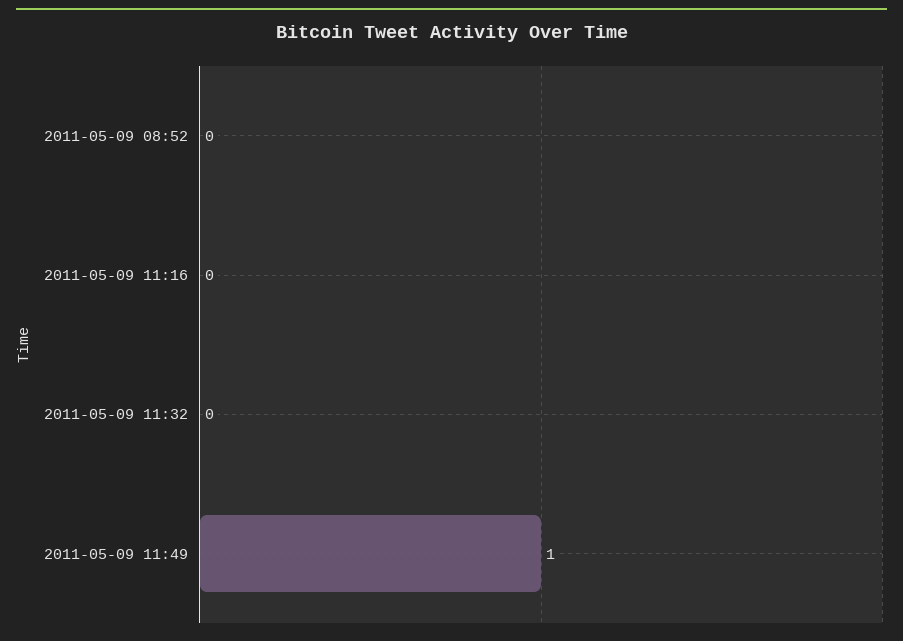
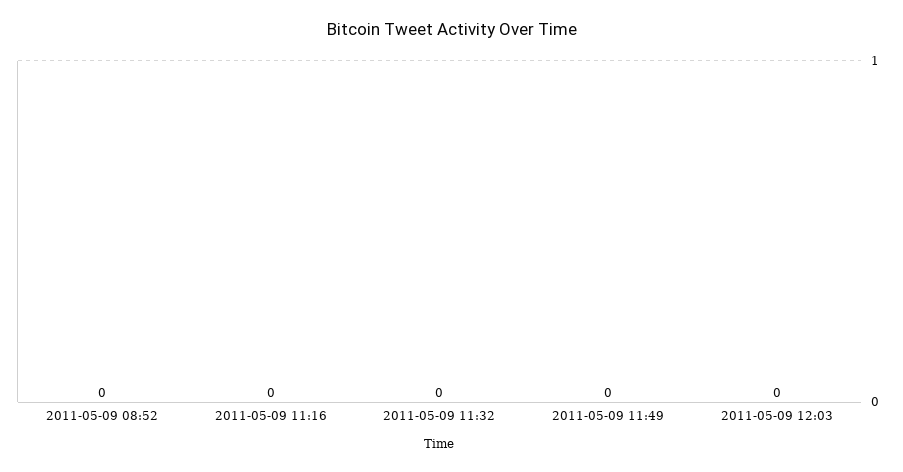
2011-05-09 11:49: 1 -> 0
2011-05-09 12:03: none -> 0

